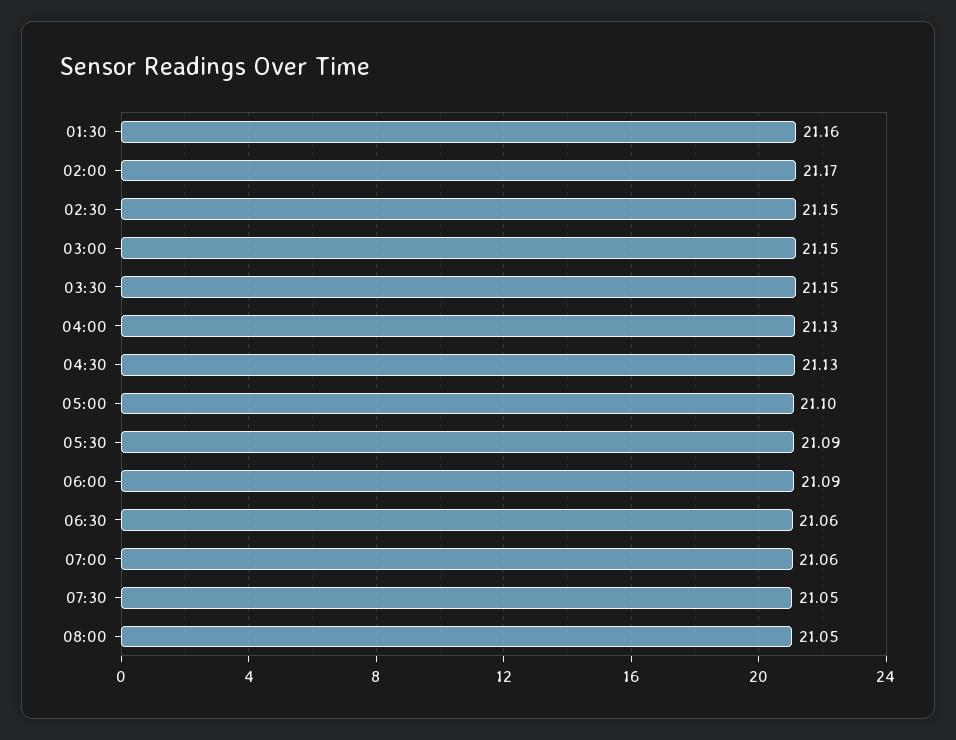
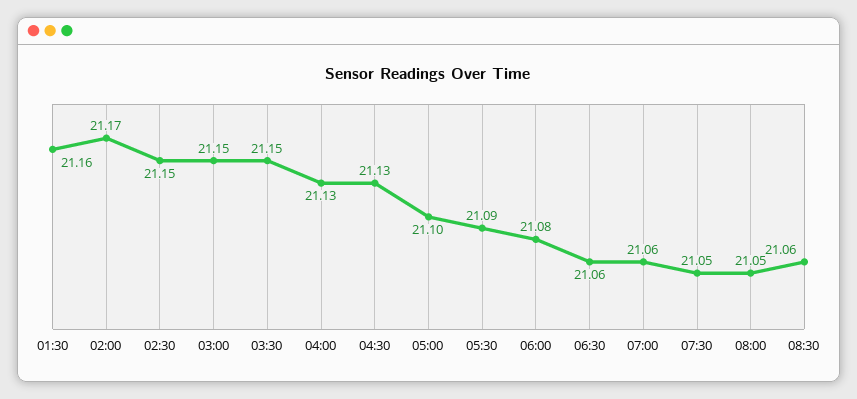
06:00: 21.09 -> 21.08
08:30: none -> 21.06

